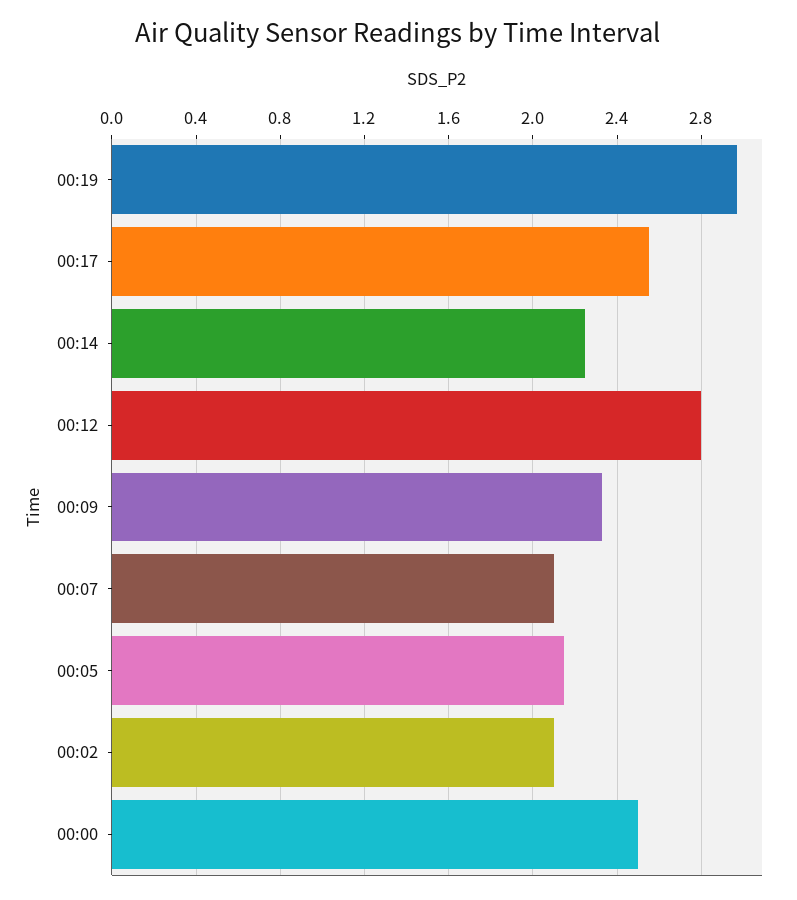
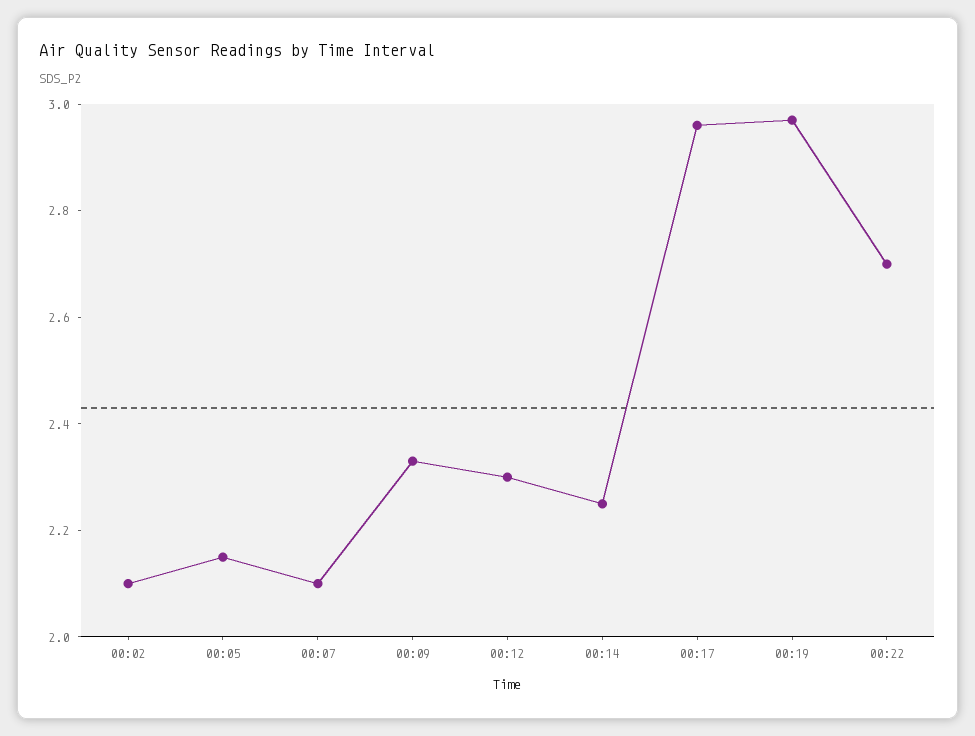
00:17: 2.55 -> 2.95
00:12: 2.8 -> 2.3
00:00: 2.5 -> none
00:22: none -> 2.7

